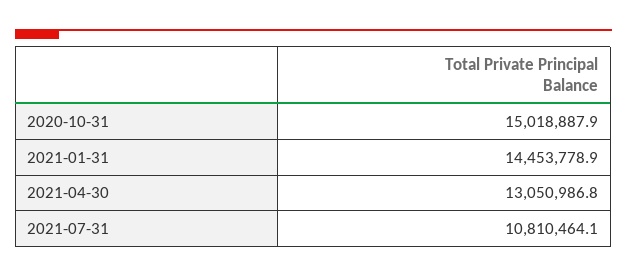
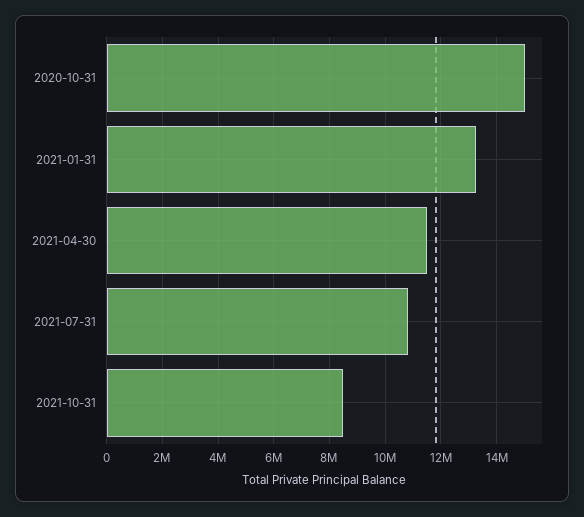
2021-01-31: 14453778.9 -> 13250000
2021-04-30: 13050986.8 -> 11500000
2021-10-31: none -> 8500000

